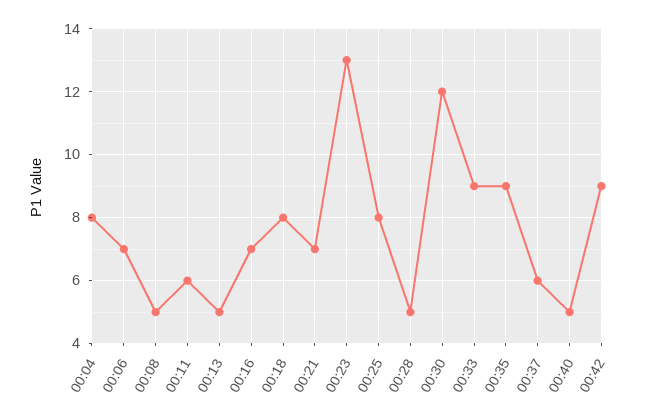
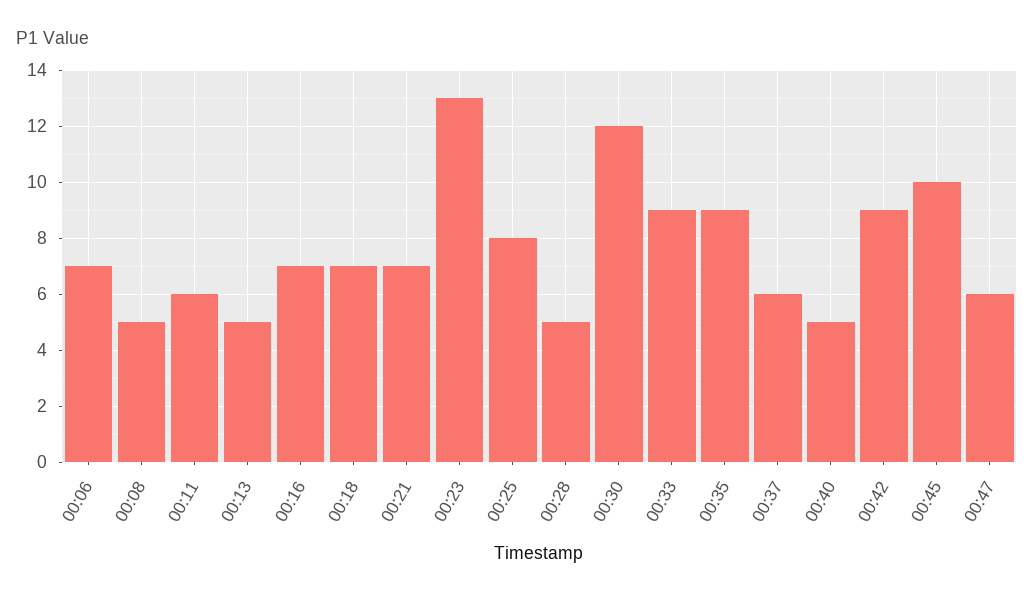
00:04: 8 -> none
00:18: 8 -> 7
00:45: none -> 10
00:47: none -> 6

